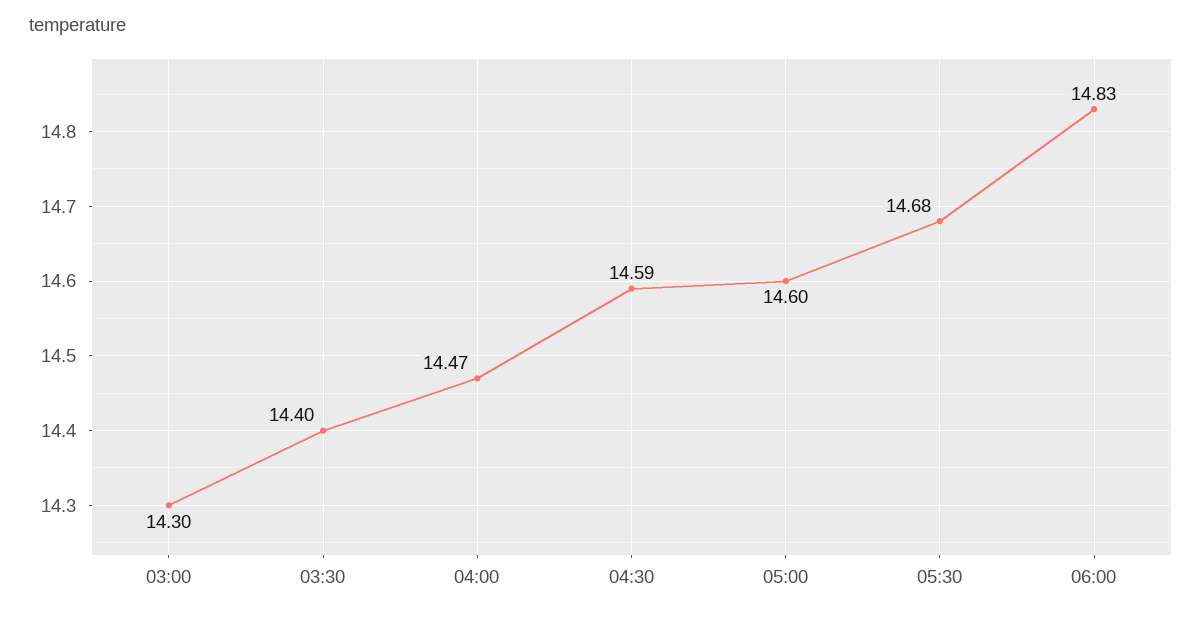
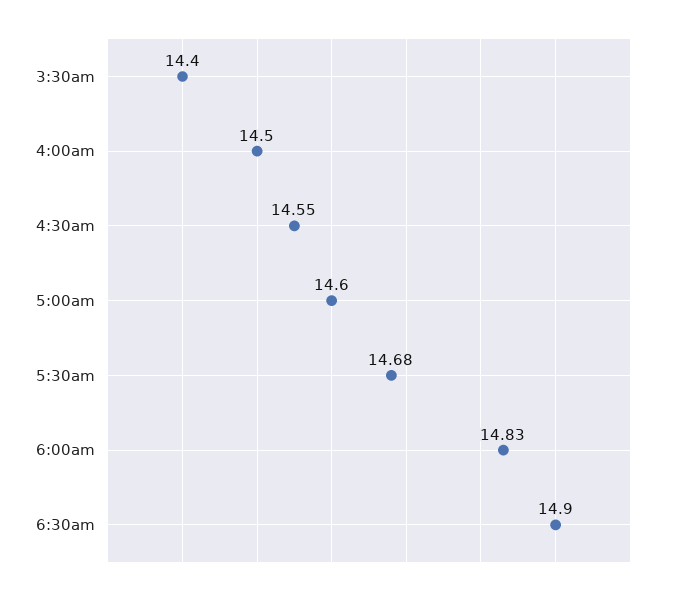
03:00: 14.3 -> none
04:00: 14.47 -> 14.5
04:30: 14.59 -> 14.55
6:30am: none -> 14.9

